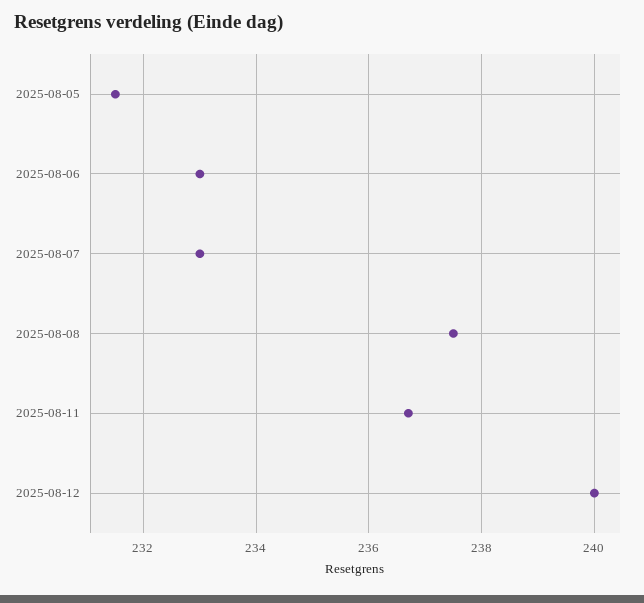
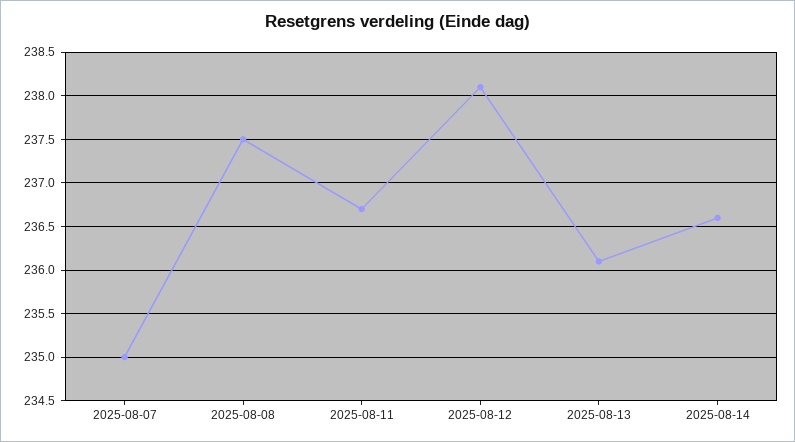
2025-08-05: 231.5 -> none
2025-08-06: 233 -> none
2025-08-07: 233 -> 235
2025-08-12: 240 -> 238.1
2025-08-13: none -> 236.1
2025-08-14: none -> 236.6

